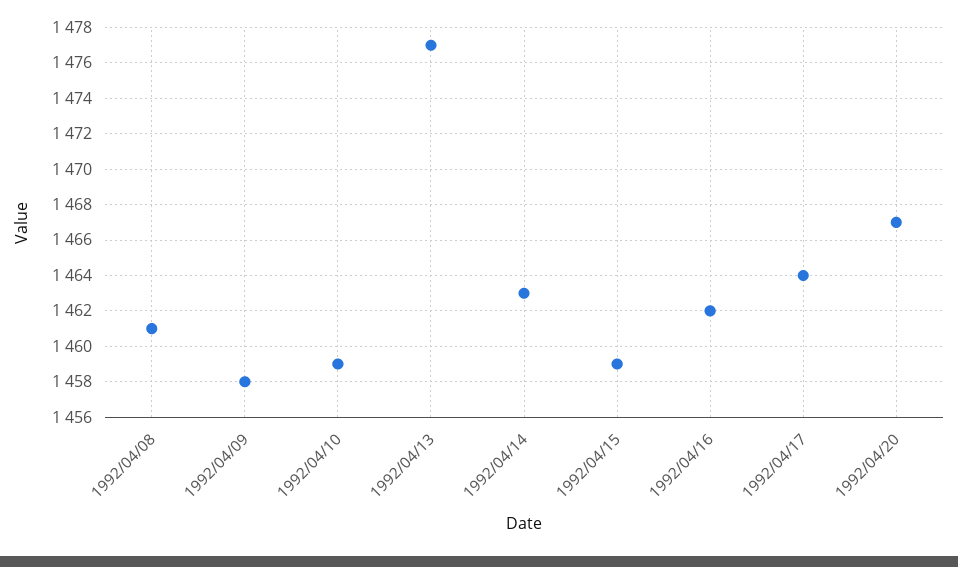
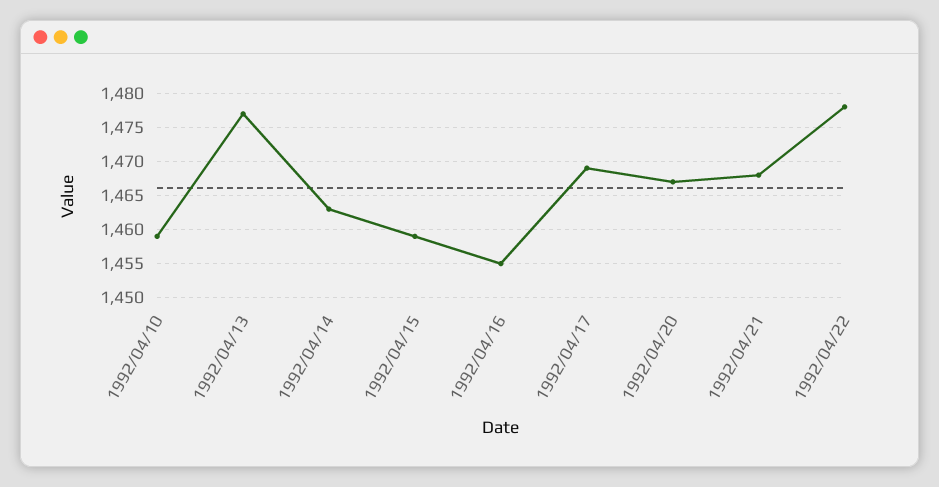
1992/04/08: 1461 -> none
1992/04/09: 1458 -> none
1992/04/16: 1462 -> 1455
1992/04/17: 1464 -> 1469
1992/04/21: none -> 1468
1992/04/22: none -> 1478

